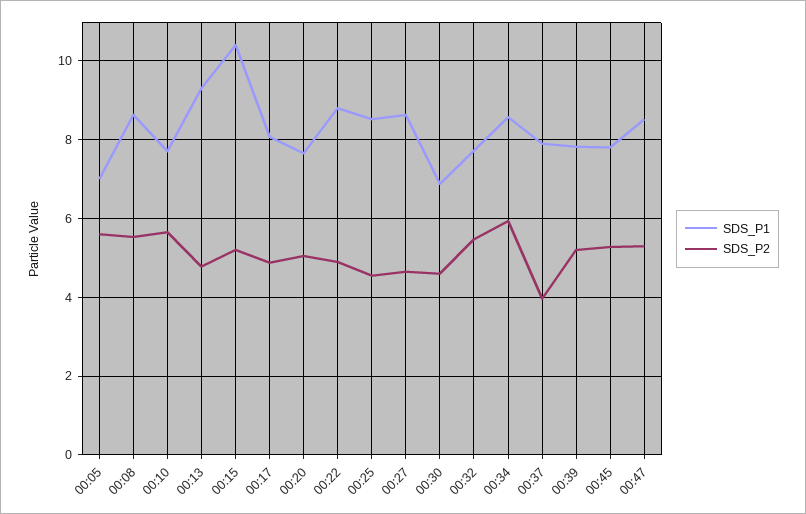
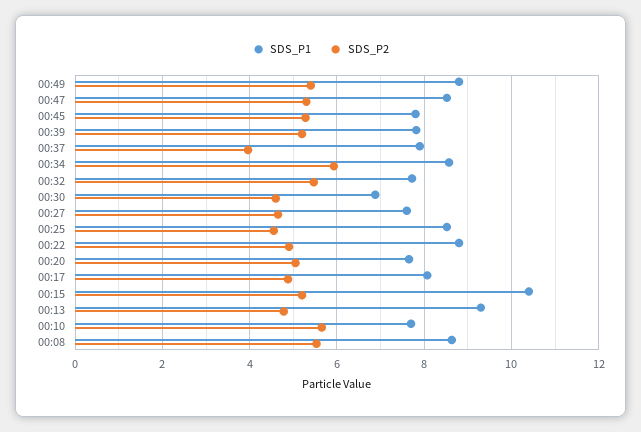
SDS_P1, 00:05: 7 -> none
SDS_P2, 00:05: 5.6 -> none
SDS_P1, 00:27: 8.6 -> 7.6
SDS_P1, 00:49: none -> 8.8
SDS_P2, 00:49: none -> 5.4

